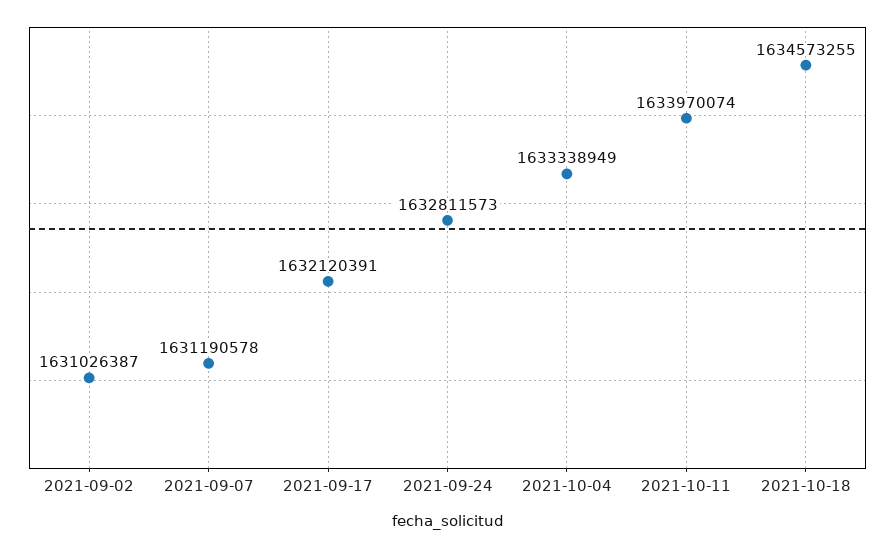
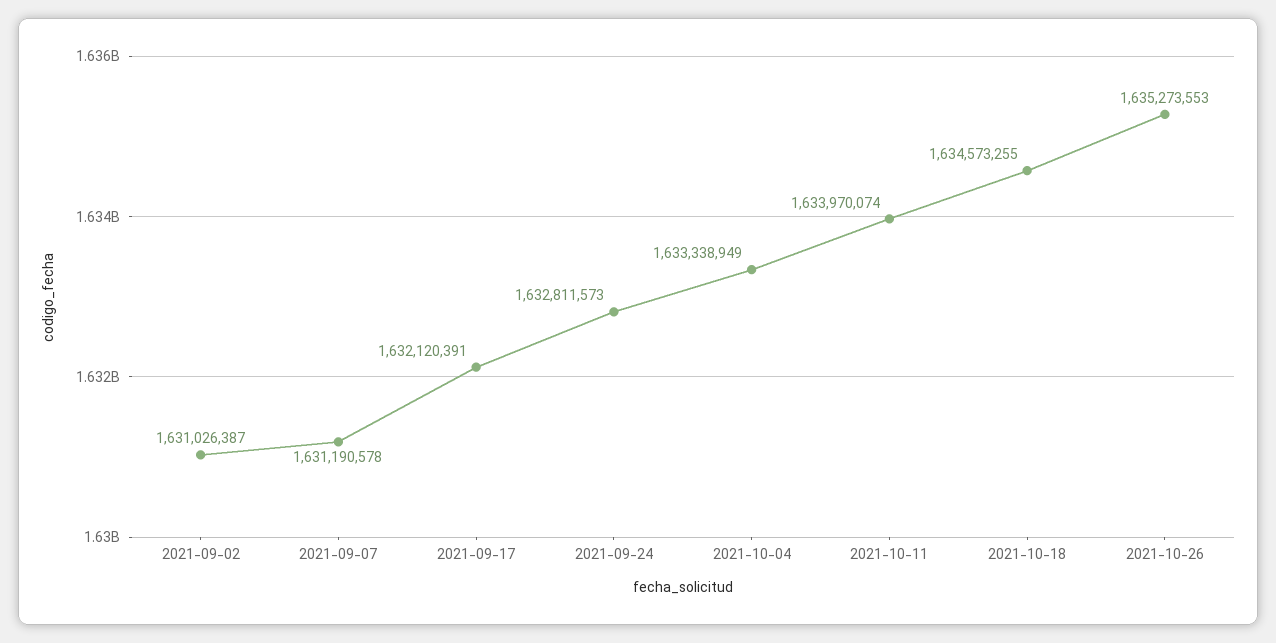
2021-10-26: none -> 1635273553

